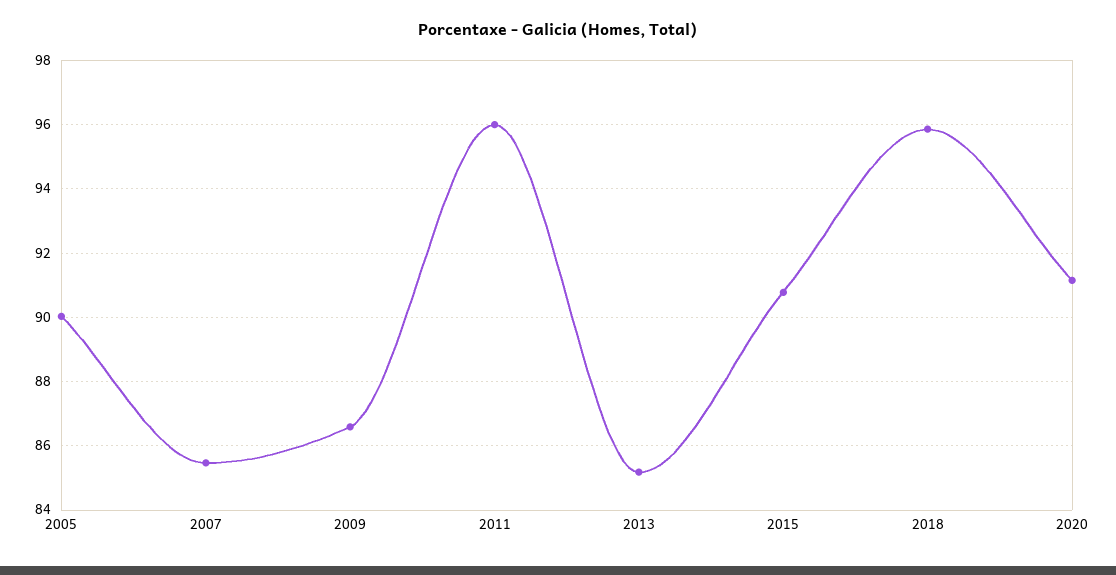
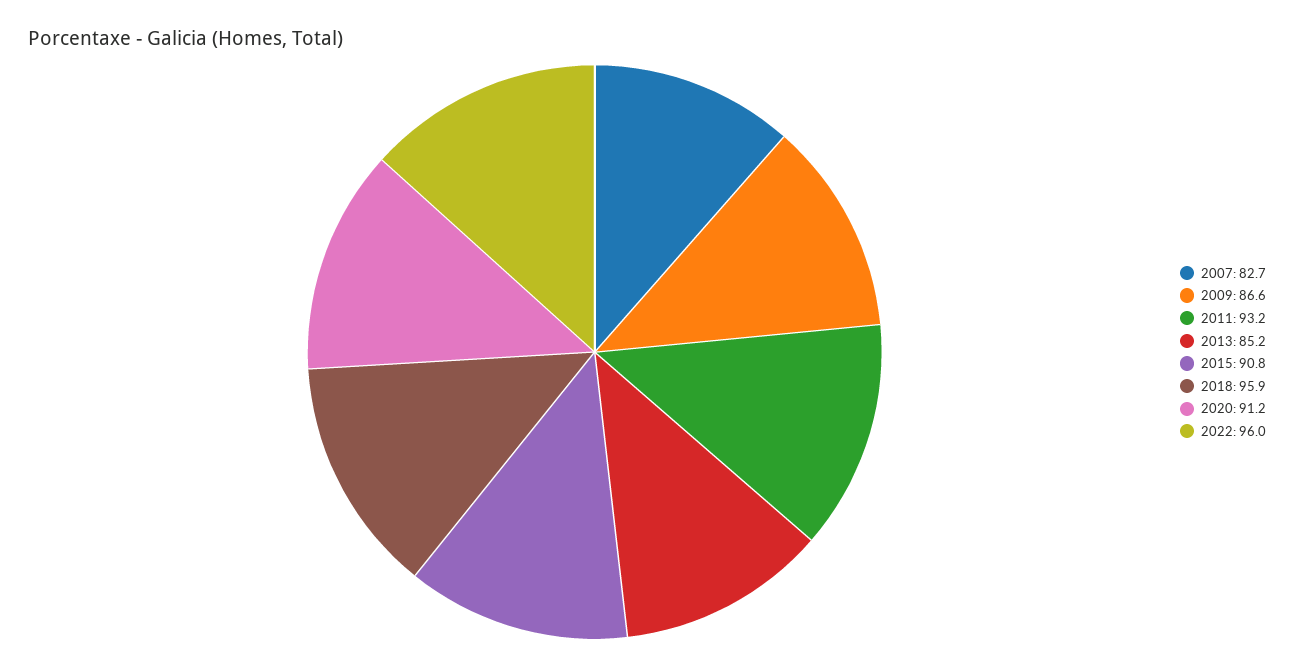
2005: 90 -> none
2007: 85.4 -> 82.7
2011: 96 -> 93.2
2022: none -> 96

